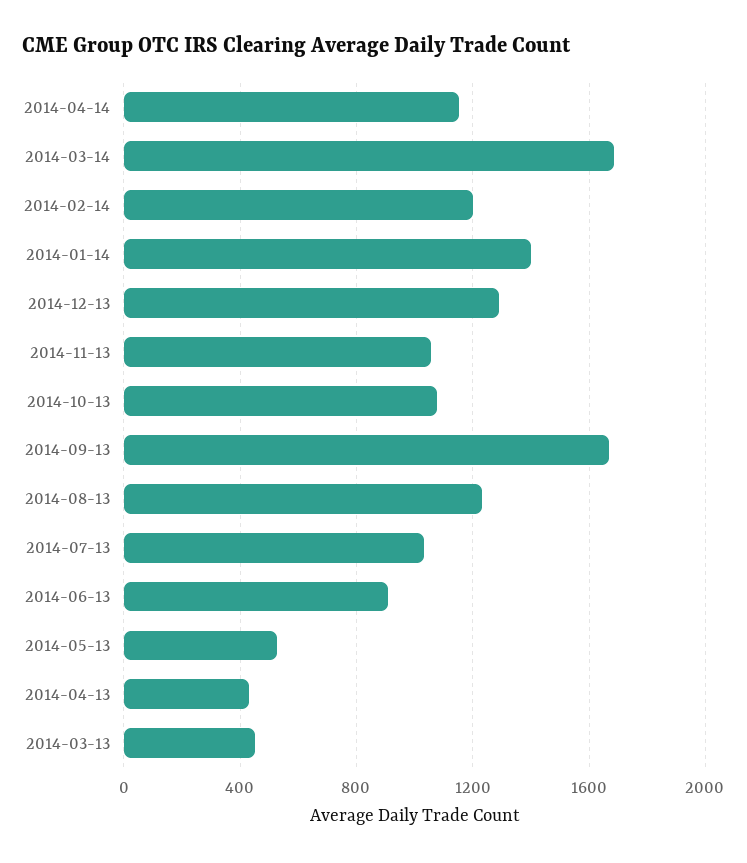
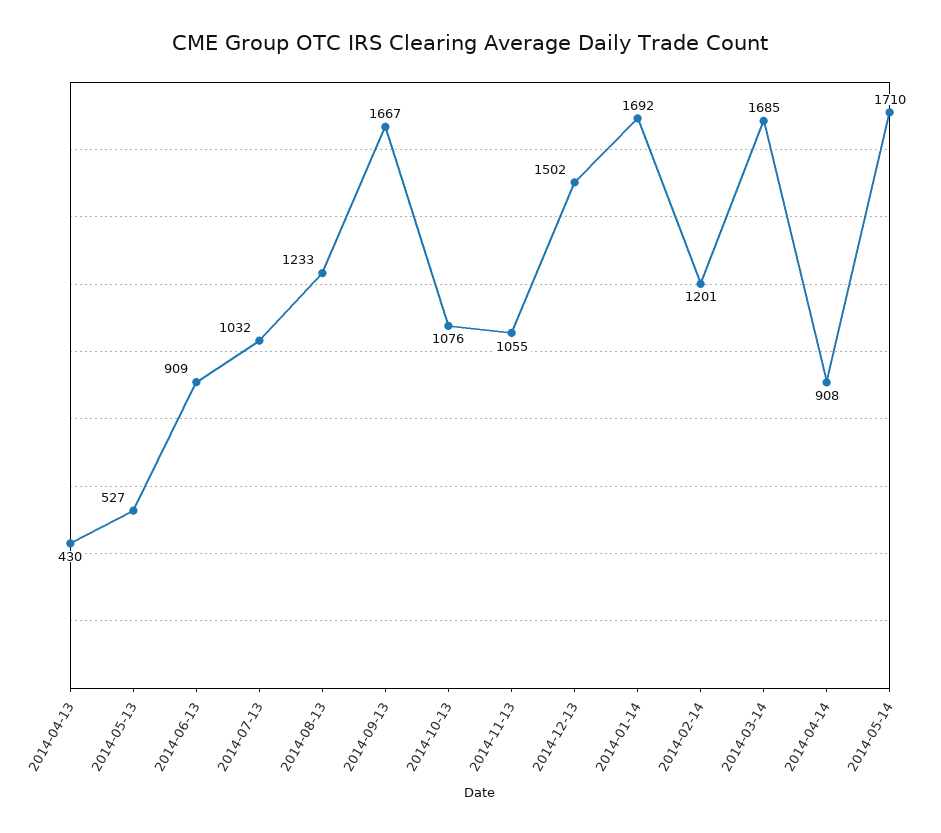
2014-04-14: 1150 -> 908
2014-01-14: 1400 -> 1692
2014-12-13: 1300 -> 1502
2014-03-13: 450 -> none
2014-05-14: none -> 1710

